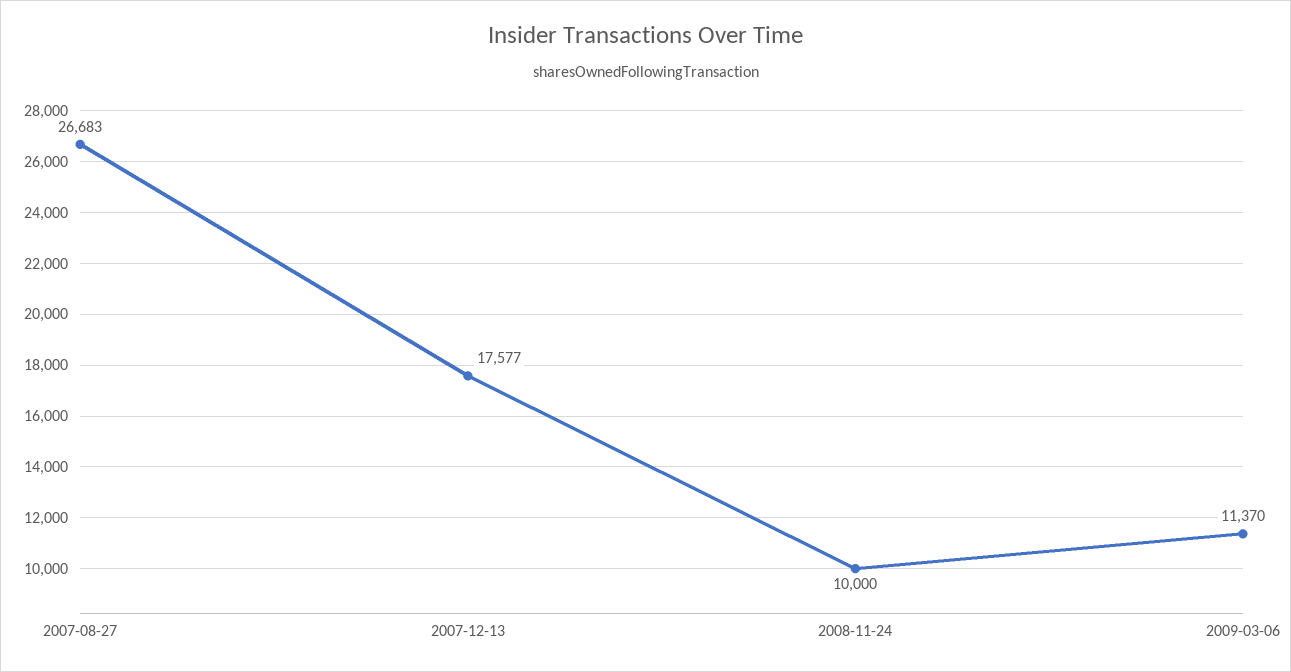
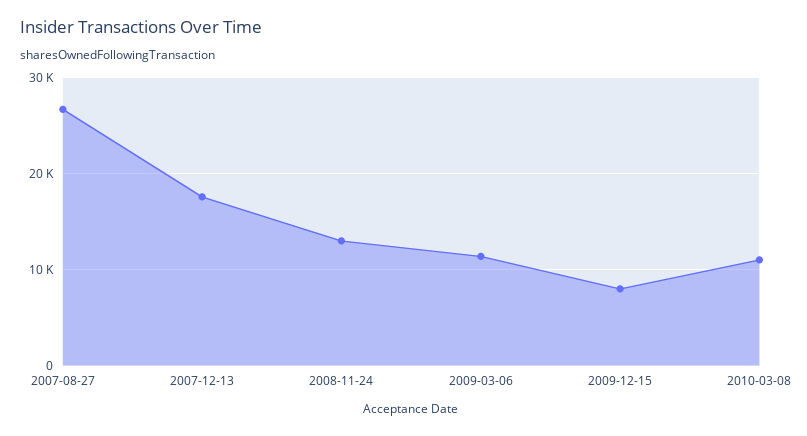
2008-11-24: 10000 -> 13000
2009-12-15: none -> 8000
2010-03-08: none -> 11000

